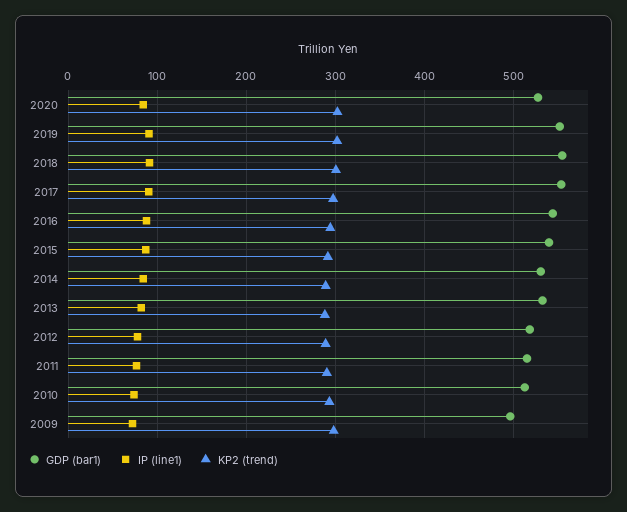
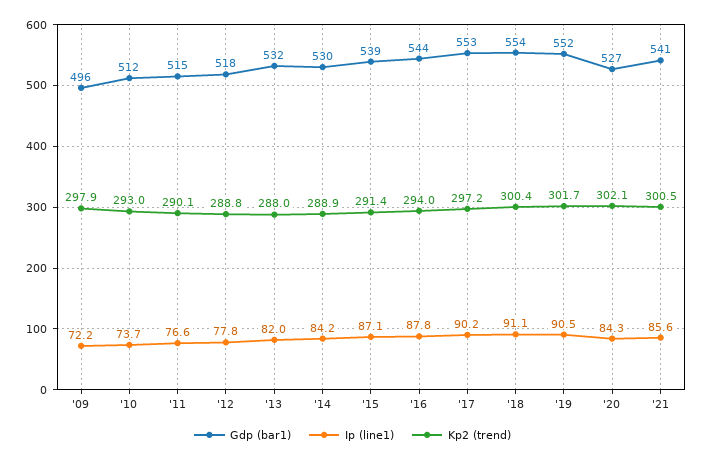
GDP (bar1), '21: none -> 541
IP (line1), '21: none -> 85.6
KP2 (trend), '21: none -> 300.5

